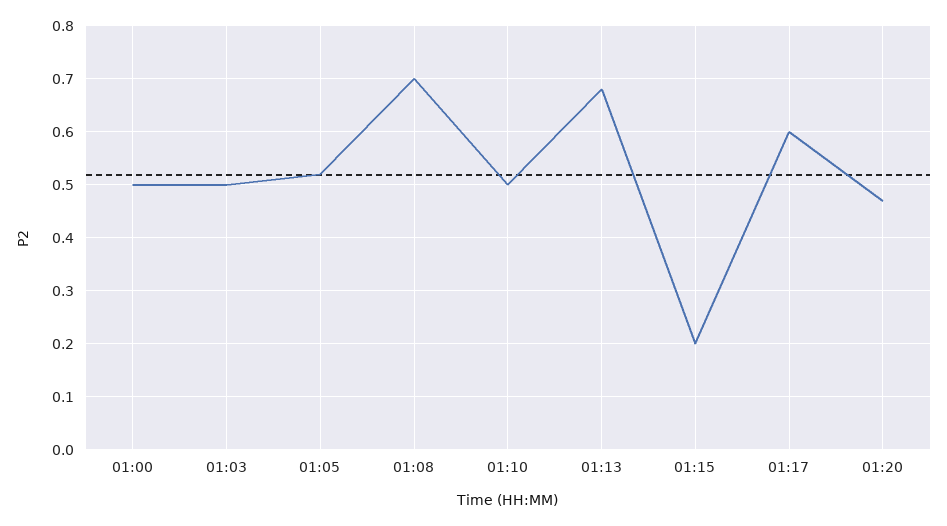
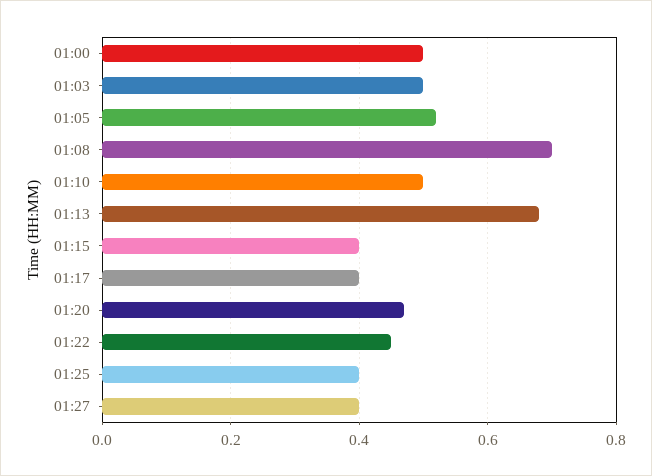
01:15: 0.2 -> 0.4
01:17: 0.6 -> 0.4
01:22: none -> 0.45
01:25: none -> 0.4
01:27: none -> 0.4

